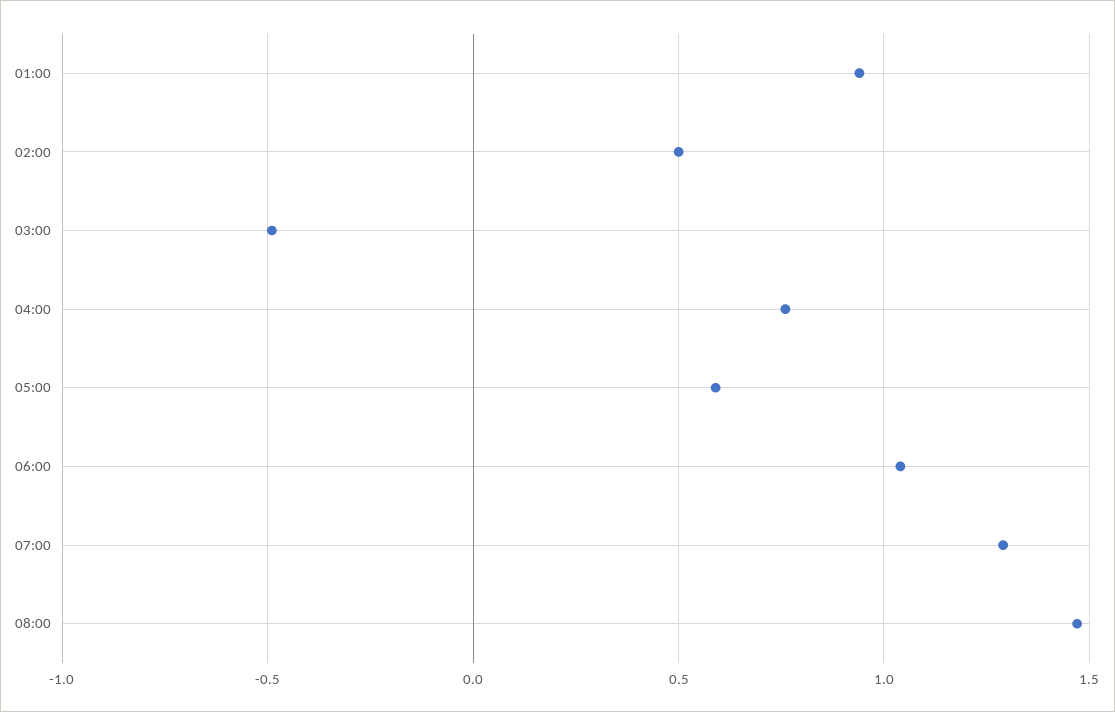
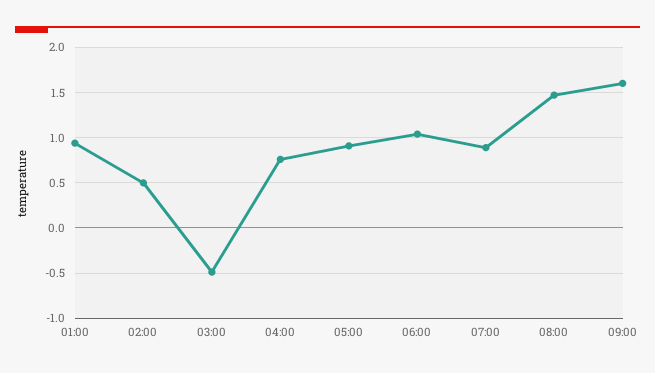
05:00: 0.6 -> 0.9
07:00: 1.3 -> 0.9
09:00: none -> 1.6

